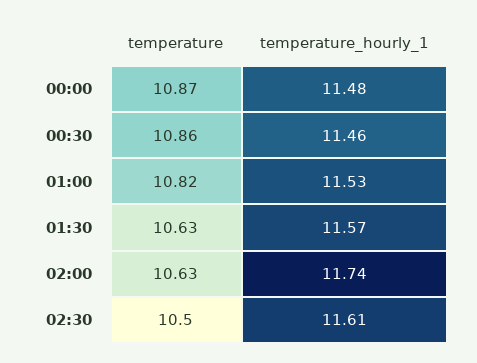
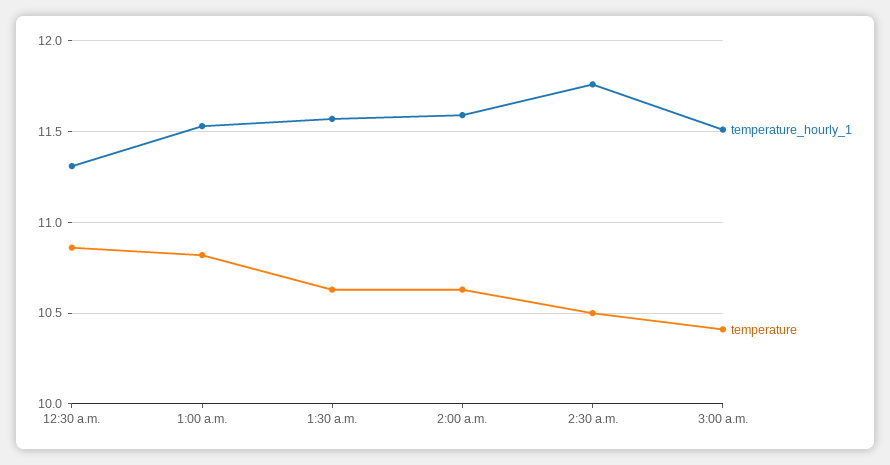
temperature, 00:00: 10.87 -> none
temperature_hourly_1, 00:00: 11.48 -> none
temperature_hourly_1, 00:30: 11.46 -> 11.3
temperature_hourly_1, 02:00: 11.74 -> 11.6
temperature_hourly_1, 02:30: 11.61 -> 11.75
temperature_hourly_1, 3:00 a.m.: none -> 11.5
temperature, 3:00 a.m.: none -> 10.4

